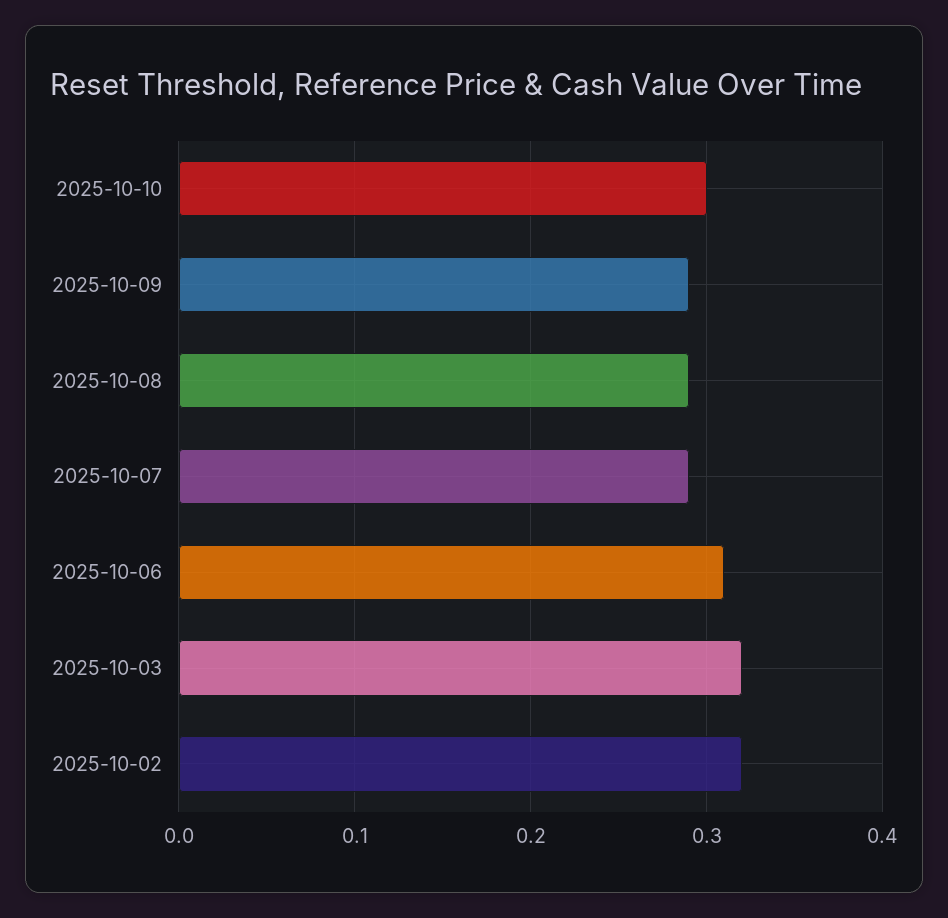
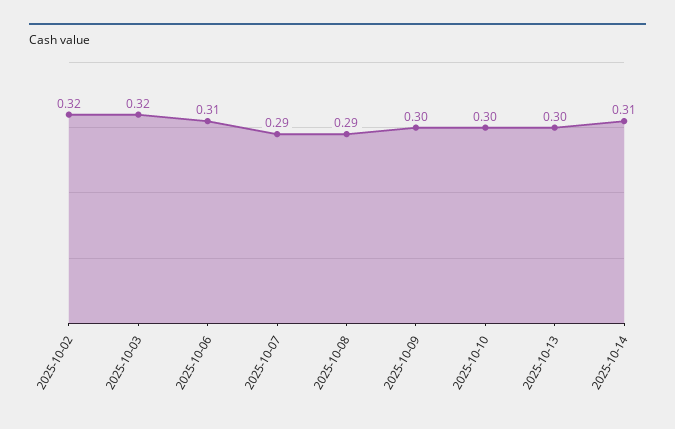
2025-10-09: 0.29 -> 0.3
2025-10-13: none -> 0.3
2025-10-14: none -> 0.31

